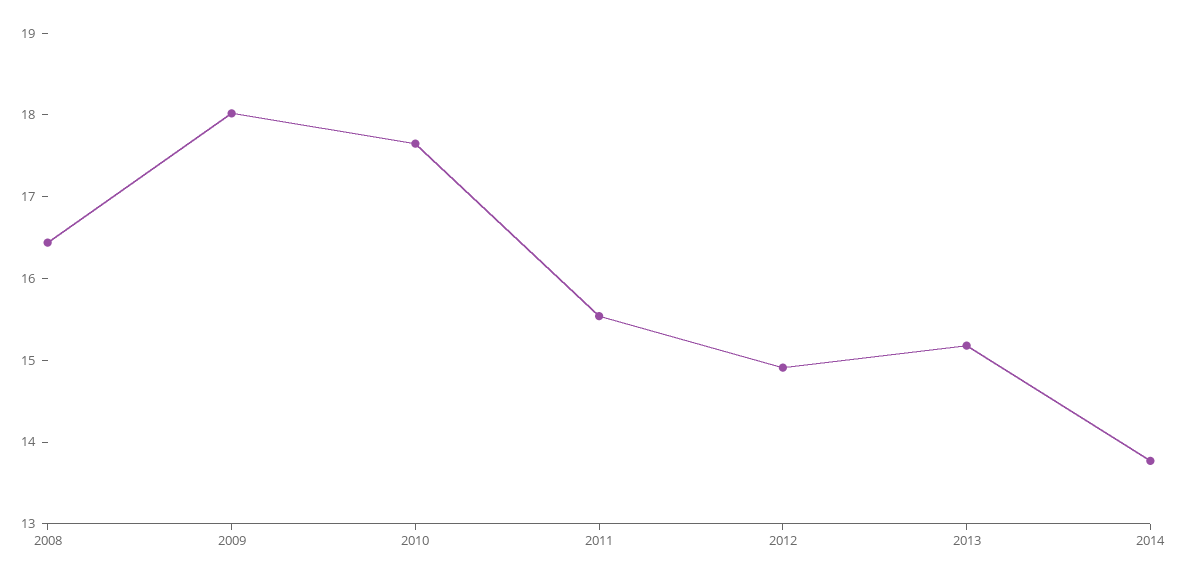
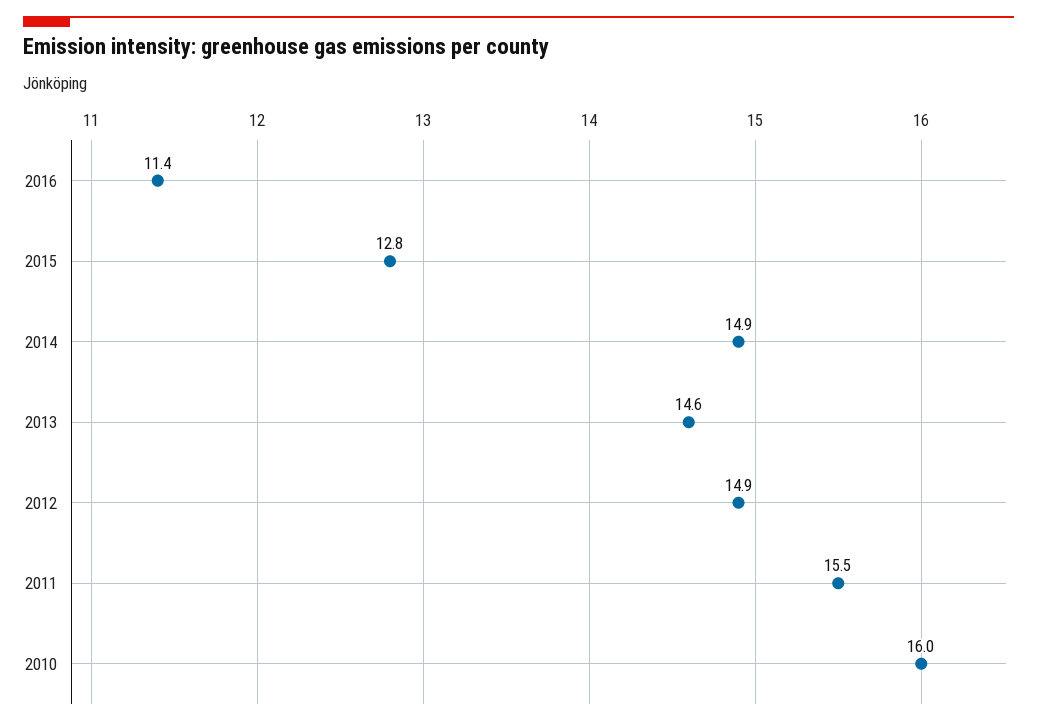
2008: 16.4 -> none
2009: 18 -> none
2010: 17.6 -> 16
2013: 15.2 -> 14.6
2014: 13.8 -> 14.9
2016: none -> 11.4
2015: none -> 12.8

